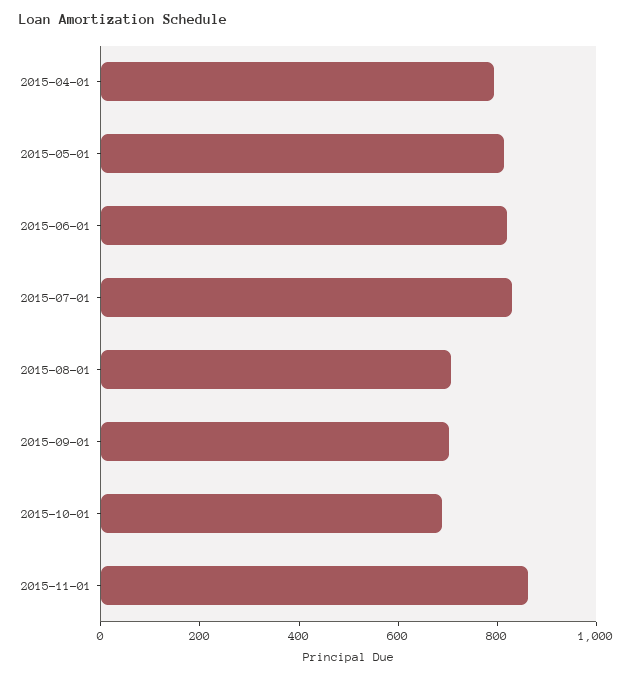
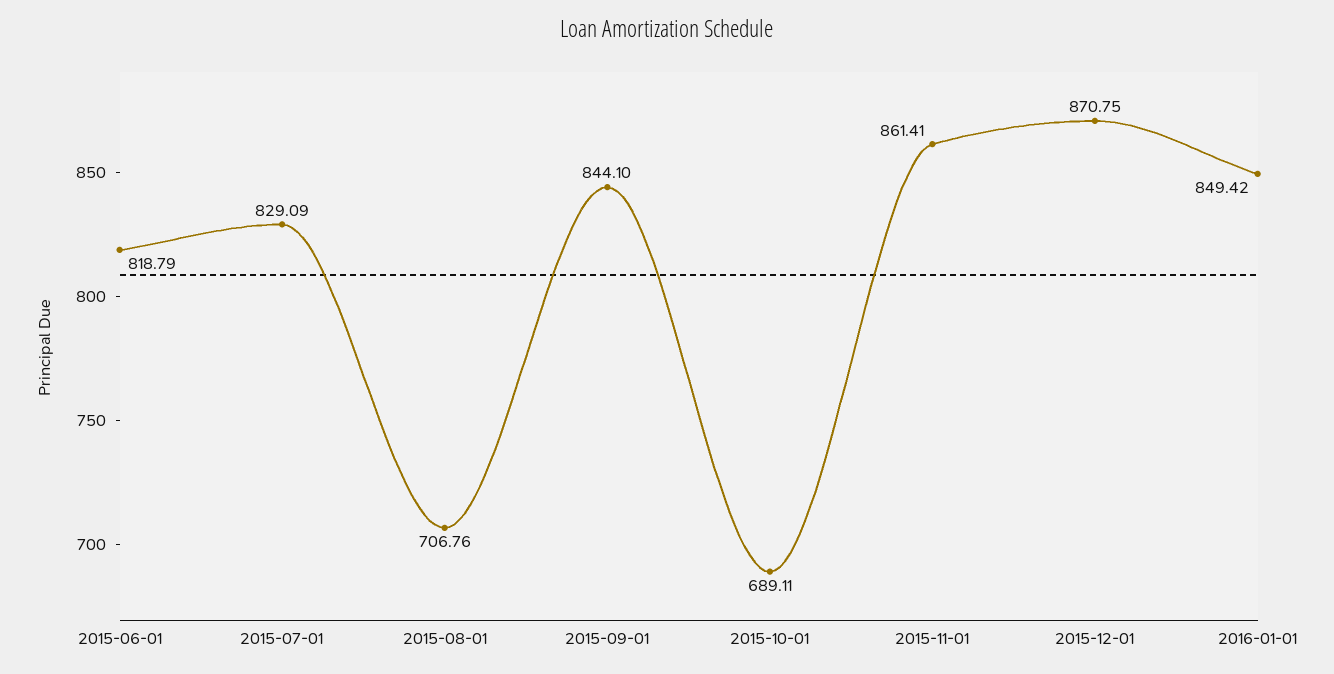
2015-04-01: 800 -> none
2015-05-01: 800 -> none
2015-09-01: 700 -> 844.1
2015-12-01: none -> 870.75
2016-01-01: none -> 849.42

